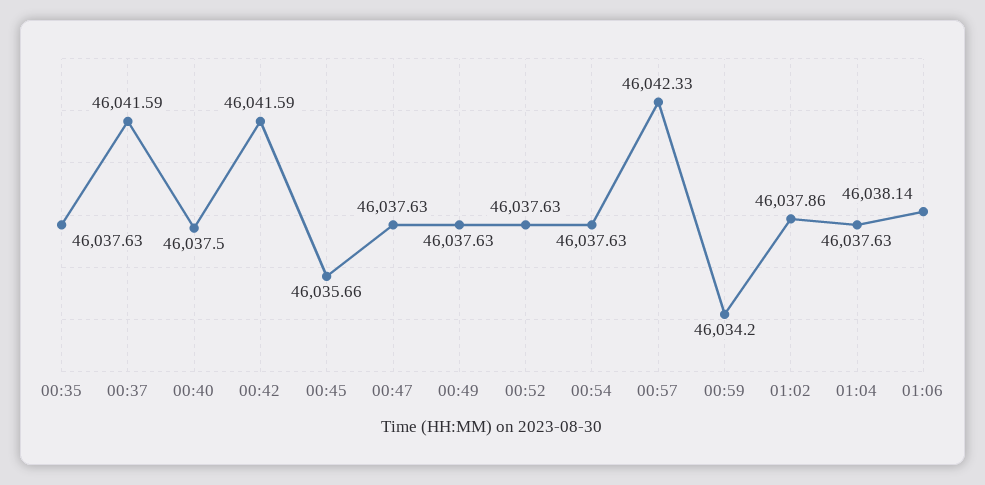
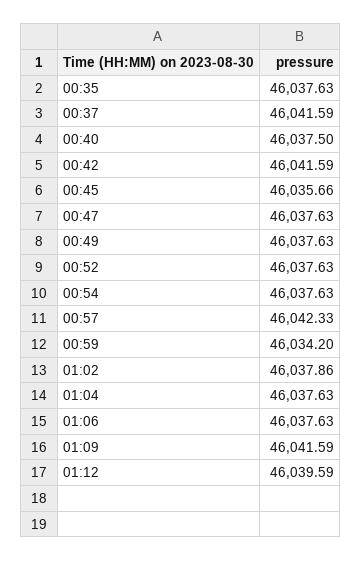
01:06: 46038.14 -> 46037.63
01:09: none -> 46041.59
01:12: none -> 46039.59

